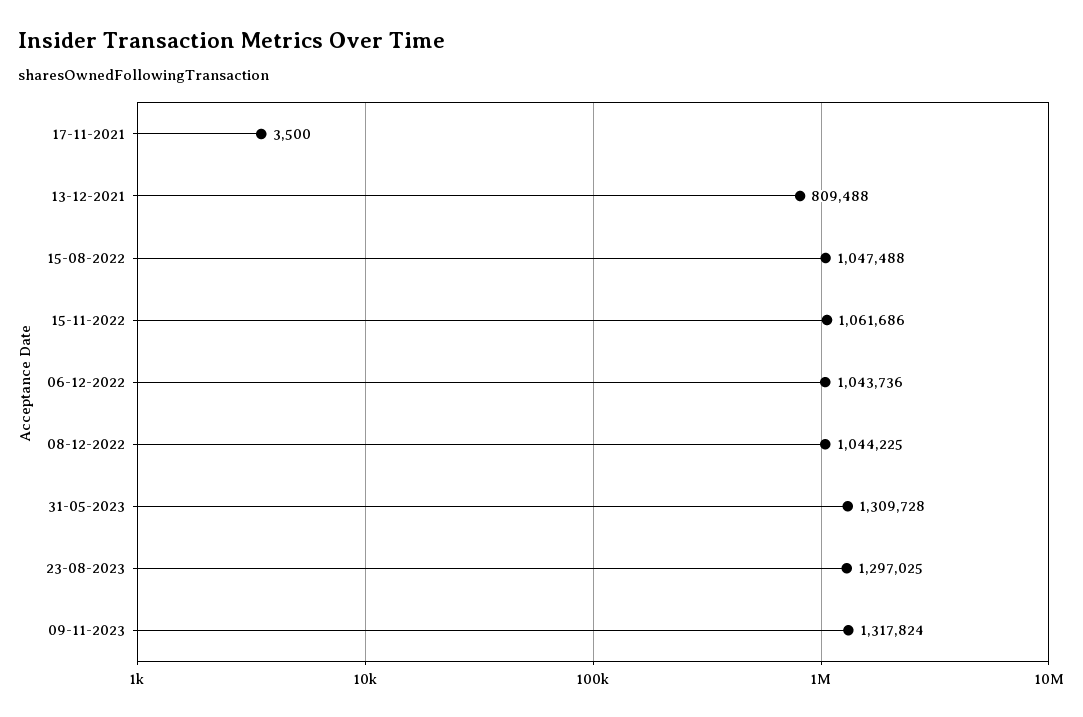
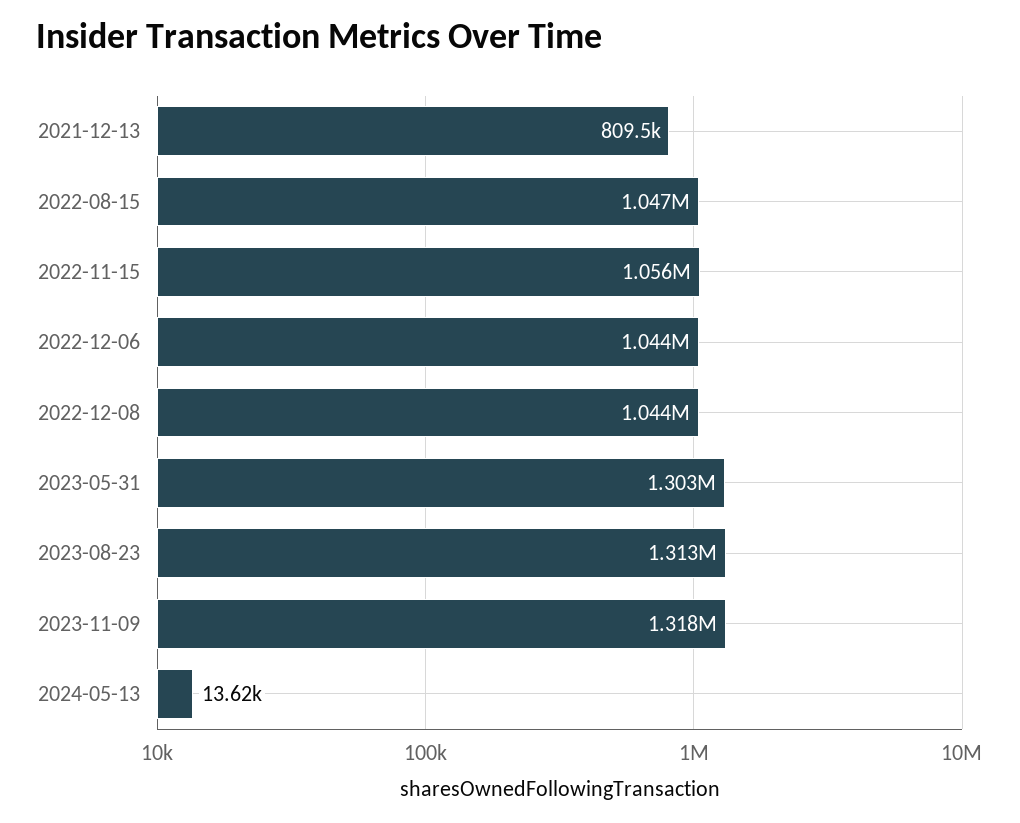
17-11-2021: 3500 -> none
15-11-2022: 1061686 -> 1056000
31-05-2023: 1309728 -> 1303000
23-08-2023: 1297025 -> 1313000
2024-05-13: none -> 13620

